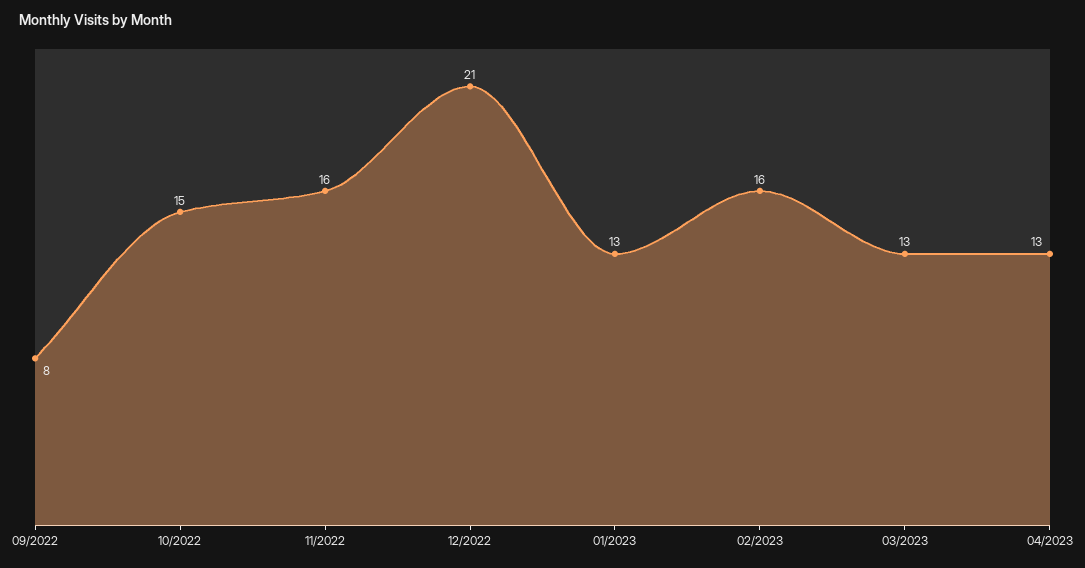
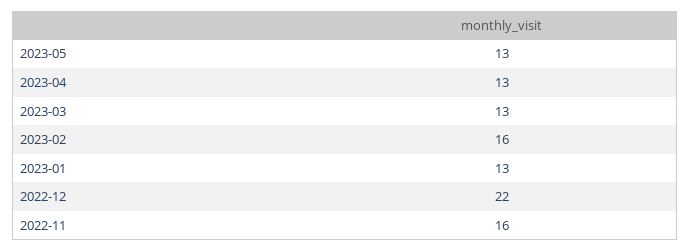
09/2022: 8 -> none
10/2022: 15 -> none
12/2022: 21 -> 22
2023-05: none -> 13

